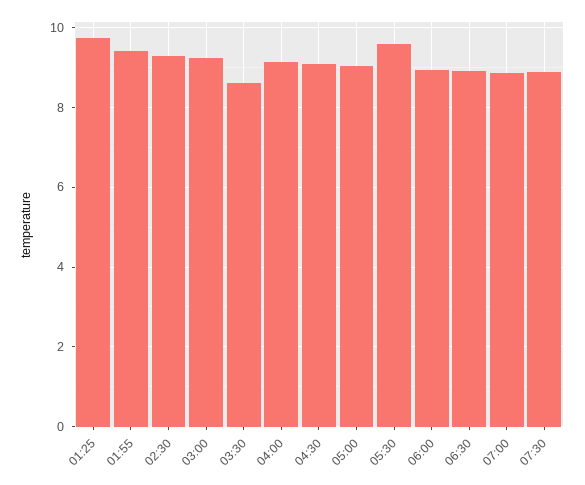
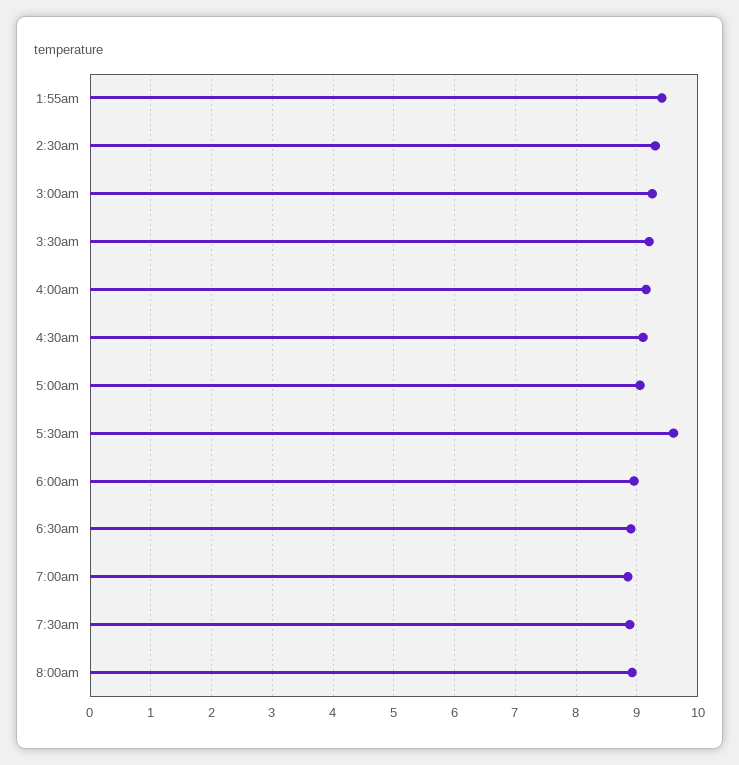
01:25: 9.8 -> none
03:30: 8.6 -> 9.2
8:00am: none -> 8.9

